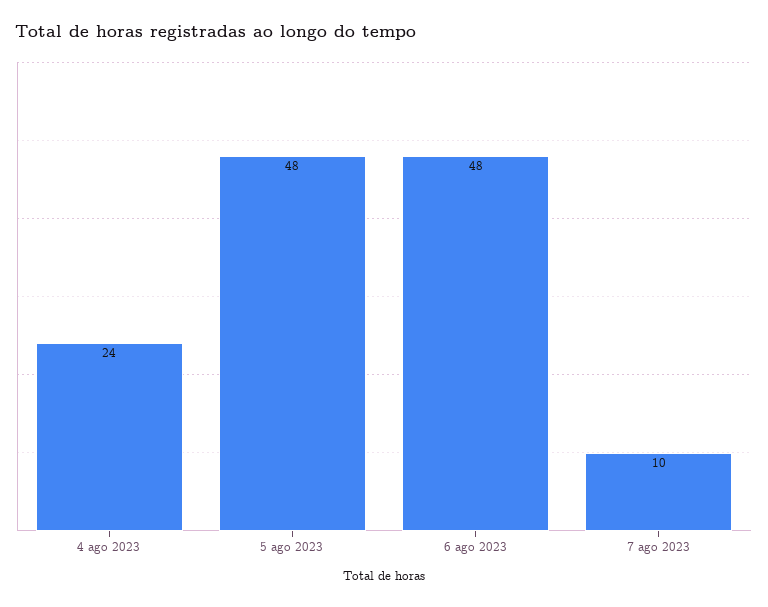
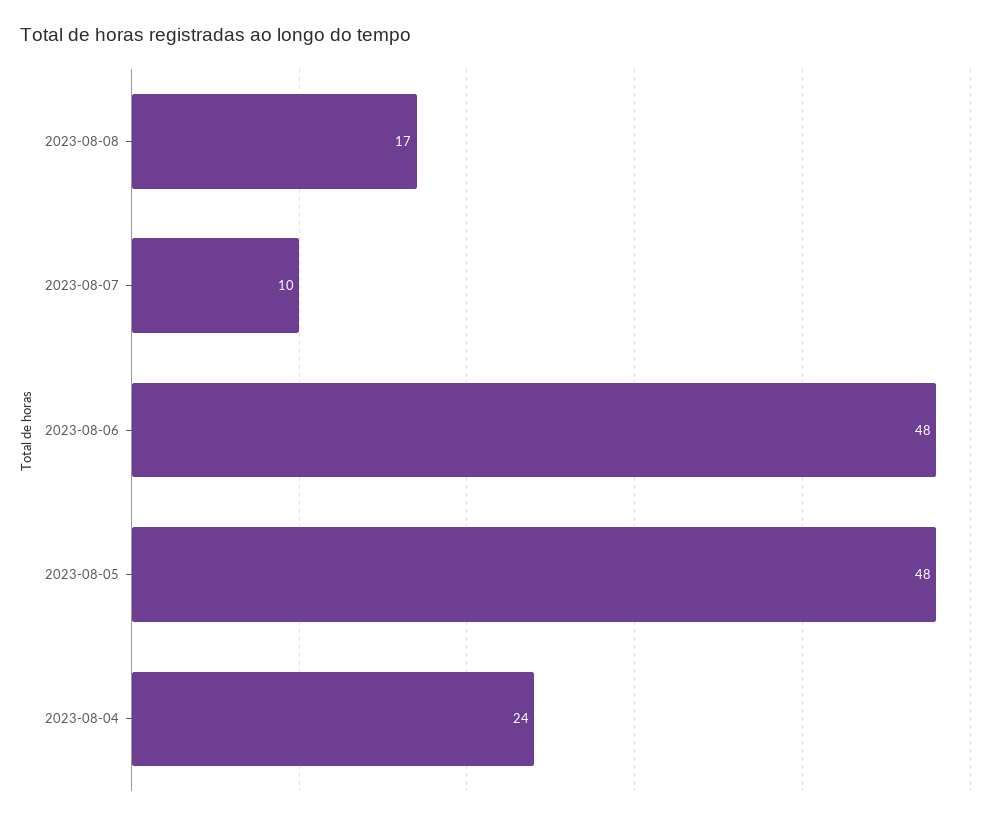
2023-08-08: none -> 17

